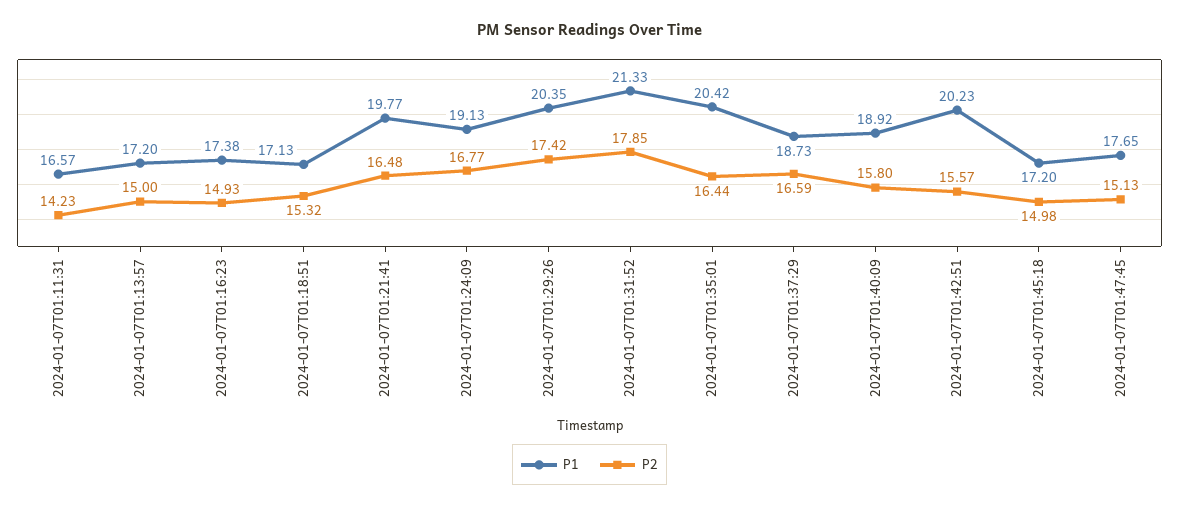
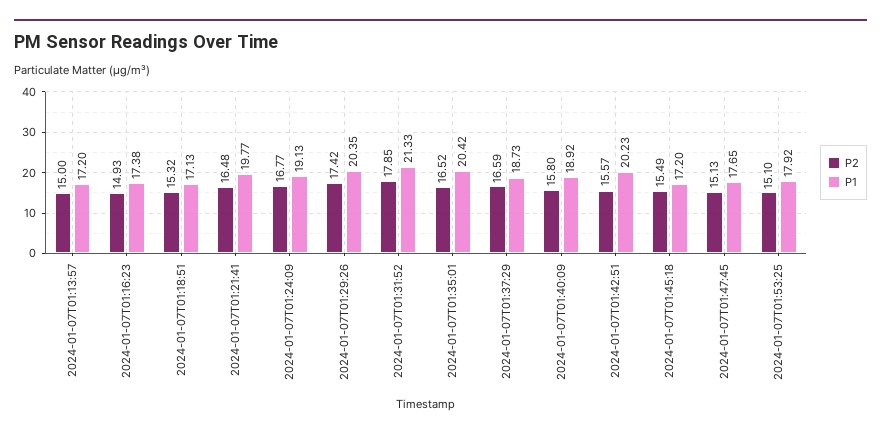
P1, 2024-01-07T01:11:31: 16.57 -> none
P2, 2024-01-07T01:11:31: 14.23 -> none
P2, 2024-01-07T01:35:01: 16.44 -> 16.52
P2, 2024-01-07T01:45:18: 14.98 -> 15.49
P2, 2024-01-07T01:53:25: none -> 15.1
P1, 2024-01-07T01:53:25: none -> 17.92

